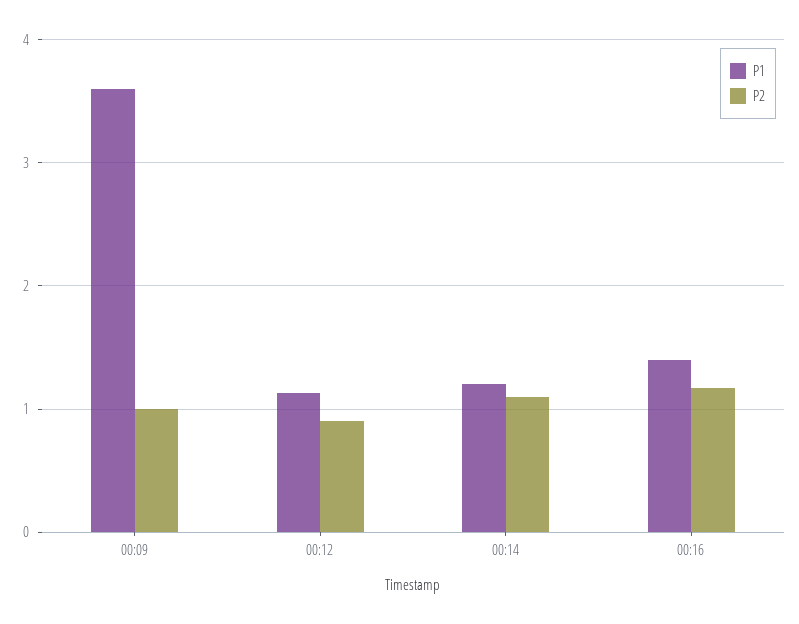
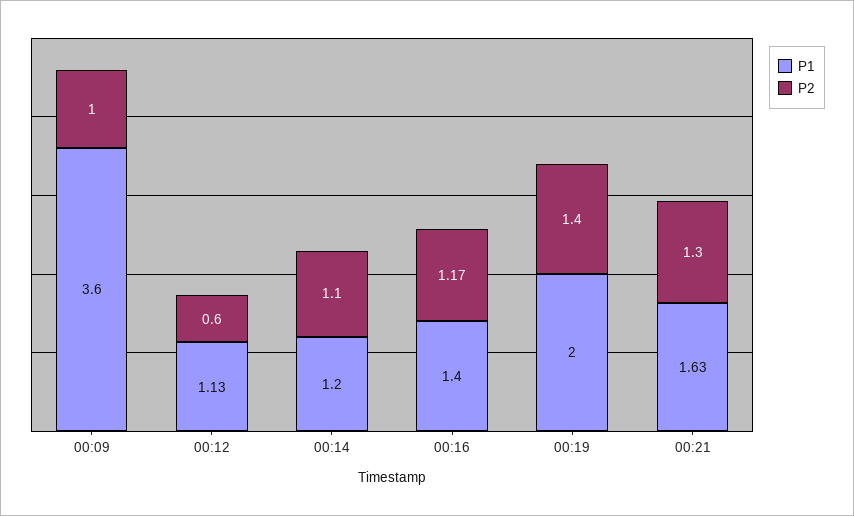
P2, 00:12: 0.9 -> 0.6
P1, 00:19: none -> 2
P2, 00:19: none -> 1.4
P1, 00:21: none -> 1.63
P2, 00:21: none -> 1.3

